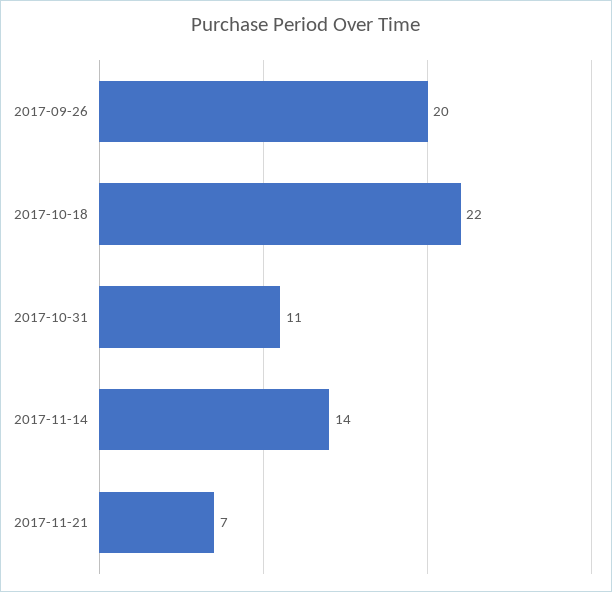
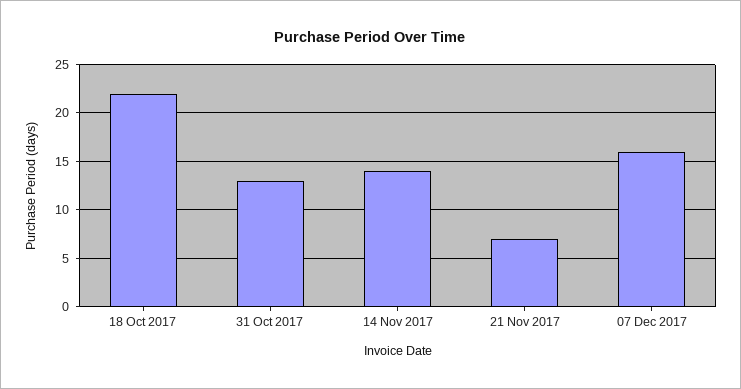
2017-09-26: 20 -> none
2017-10-31: 11 -> 13
07 Dec 2017: none -> 16

